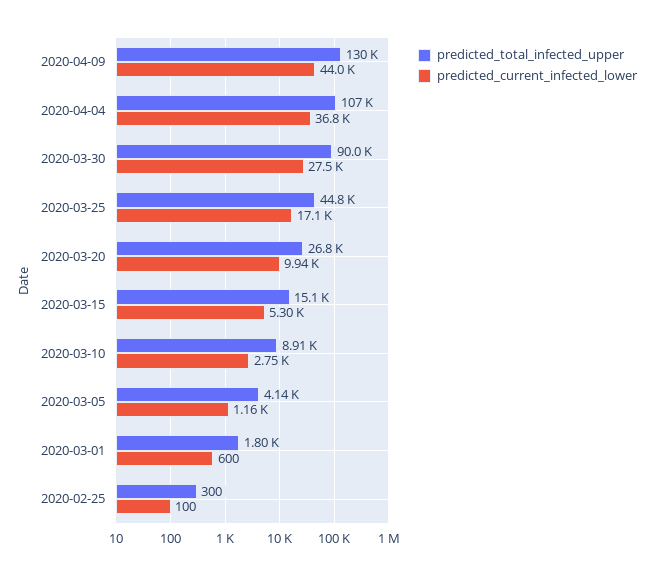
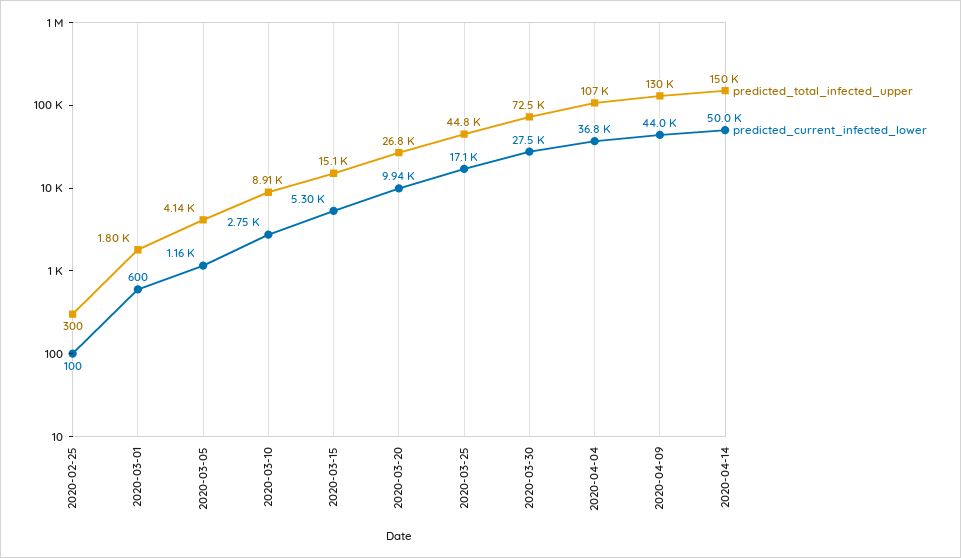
predicted_total_infected_upper, 2020-03-30: 90000 -> 72500
predicted_total_infected_upper, 2020-04-14: none -> 150000
predicted_current_infected_lower, 2020-04-14: none -> 50000

